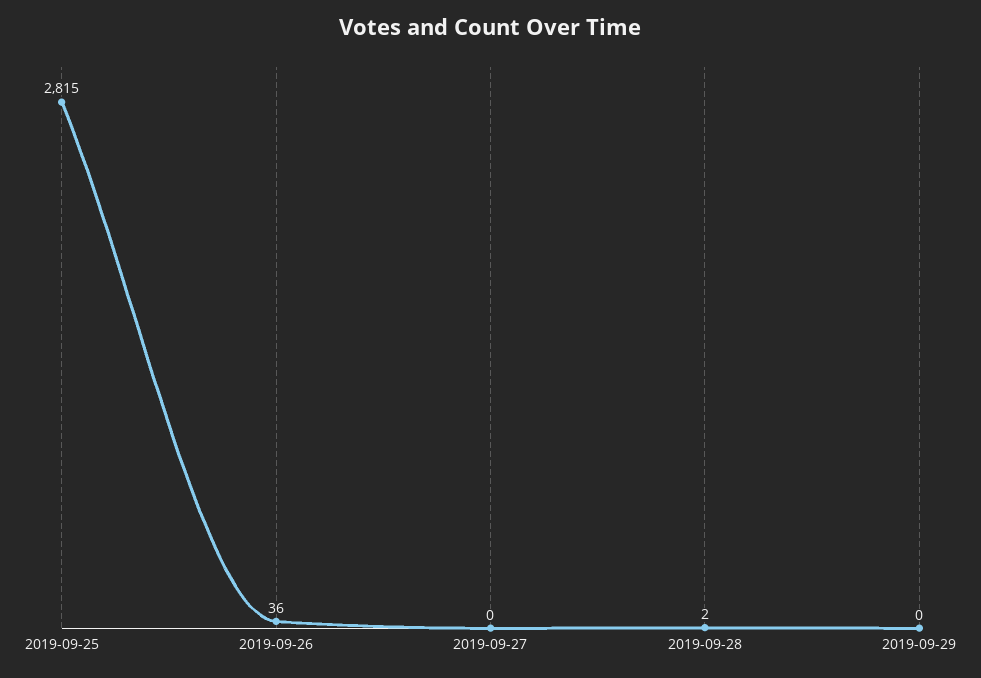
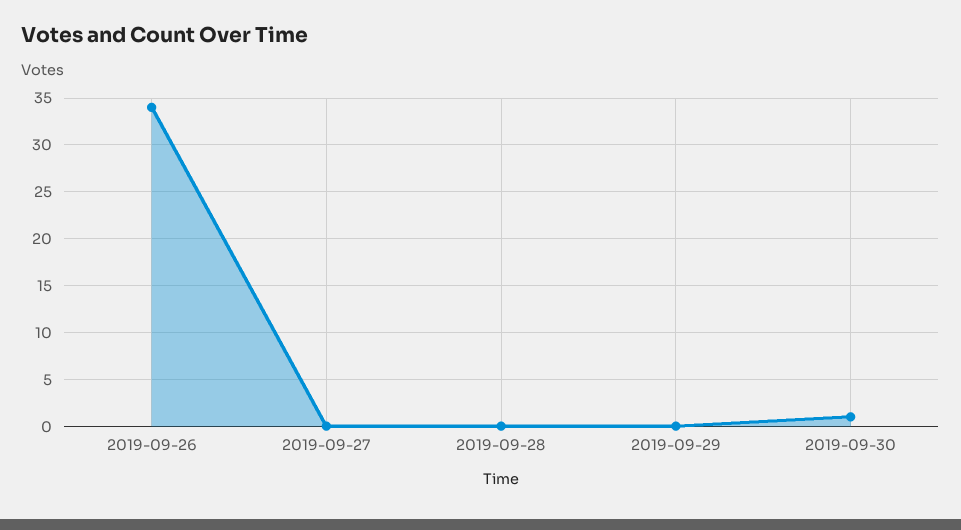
2019-09-25: 2815 -> none
2019-09-26: 36 -> 34
2019-09-28: 2 -> 0
2019-09-30: none -> 1

